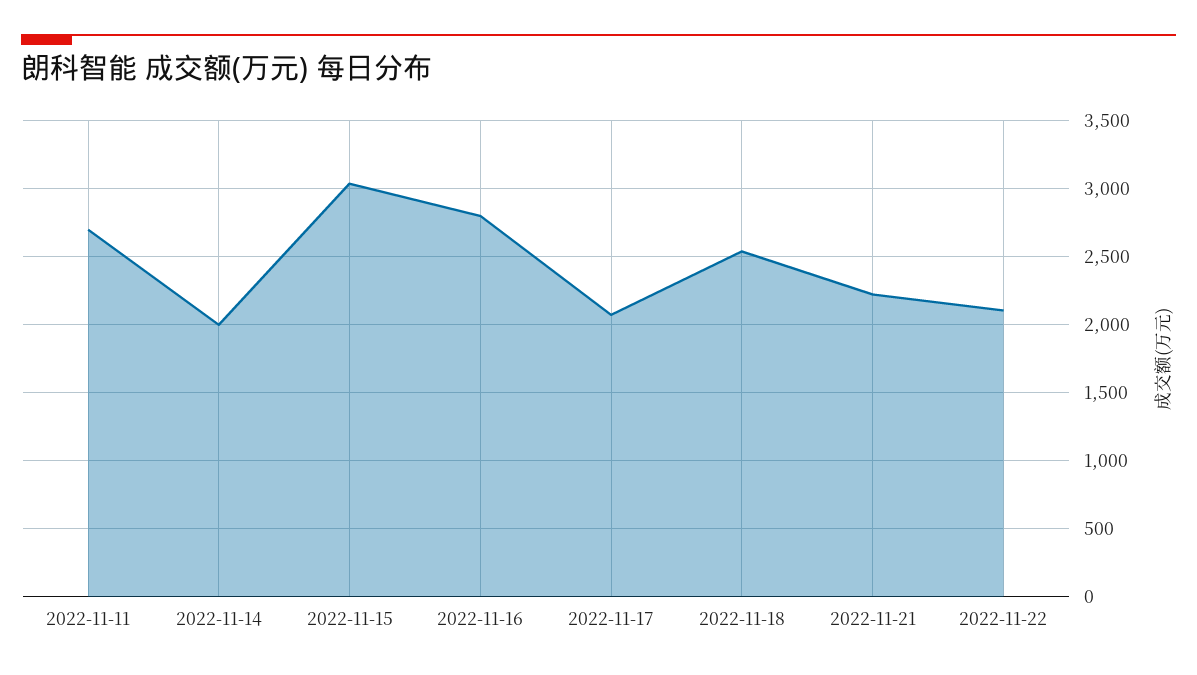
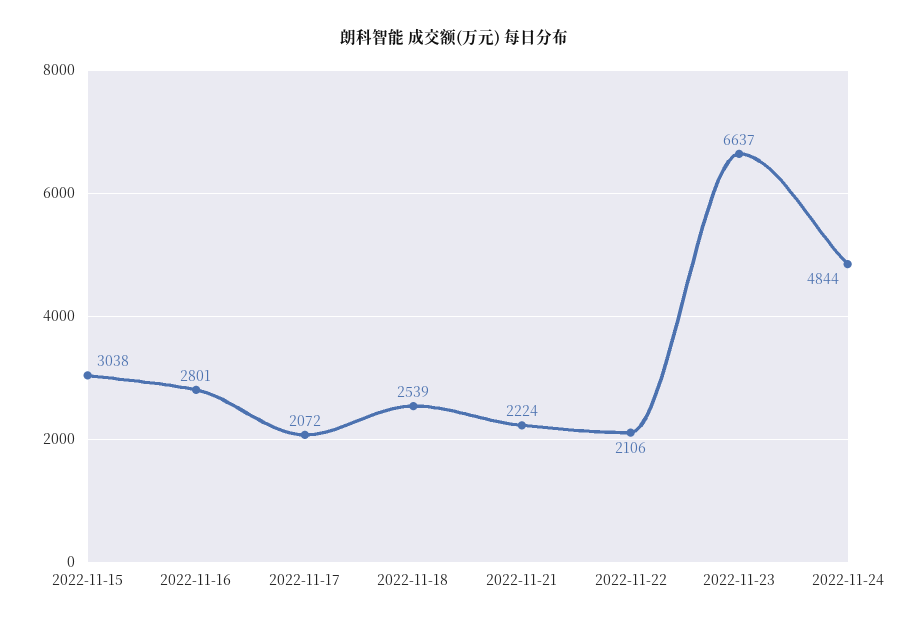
2022-11-11: 2700 -> none
2022-11-14: 2000 -> none
2022-11-23: none -> 6637
2022-11-24: none -> 4844

